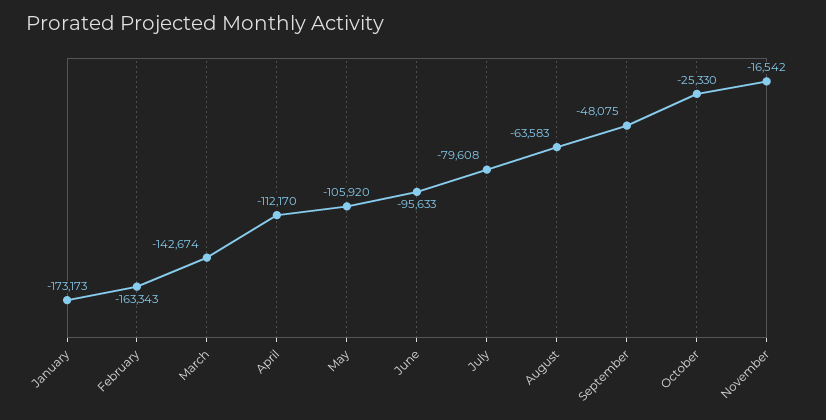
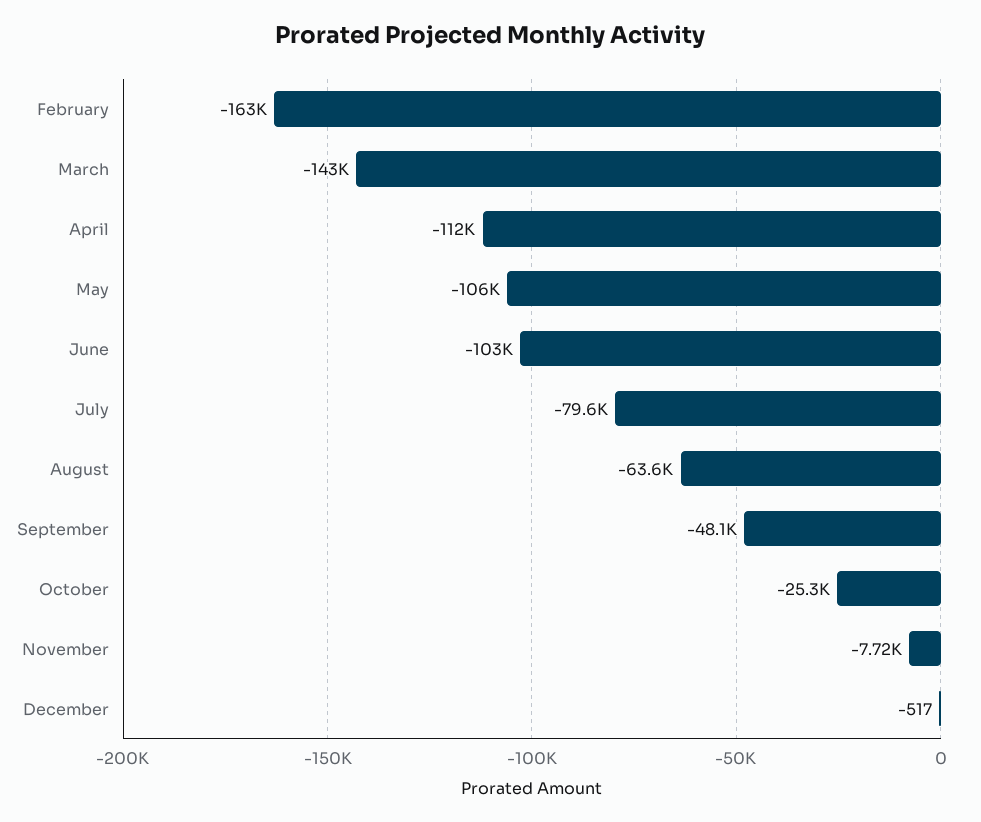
January: -173173 -> none
June: -95633 -> -103000
November: -16542 -> -7720
December: none -> -517

